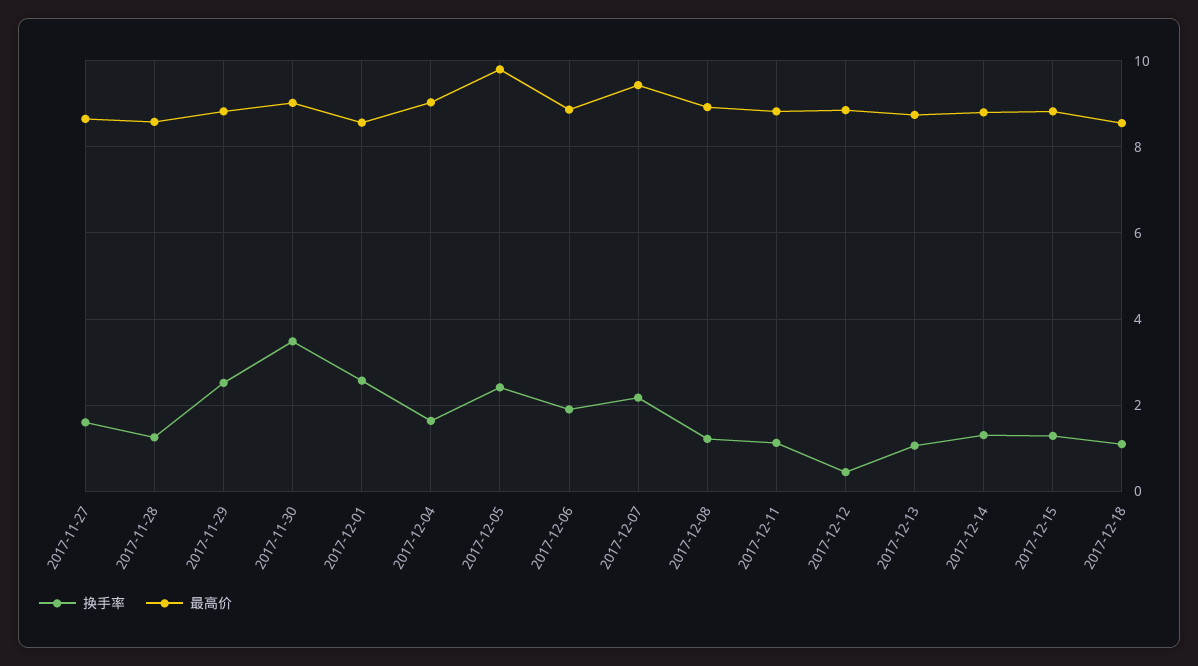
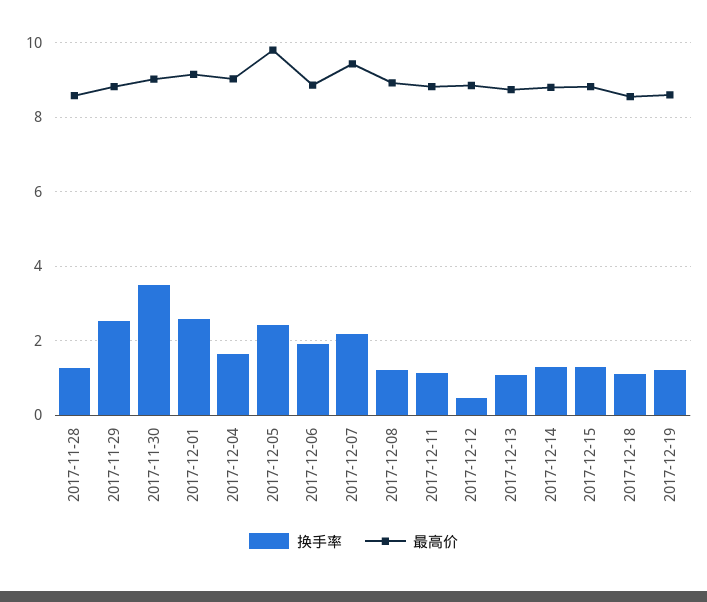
换手率, 2017-11-27: 1.6 -> none
最高价, 2017-11-27: 8.6 -> none
最高价, 2017-12-01: 8.6 -> 9.2
换手率, 2017-12-19: none -> 1.2
最高价, 2017-12-19: none -> 8.6

